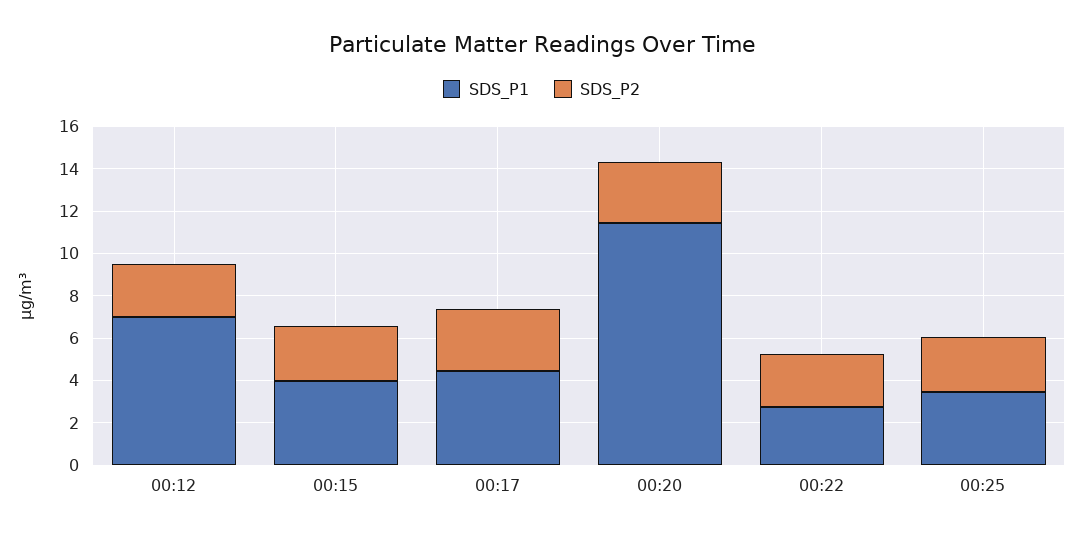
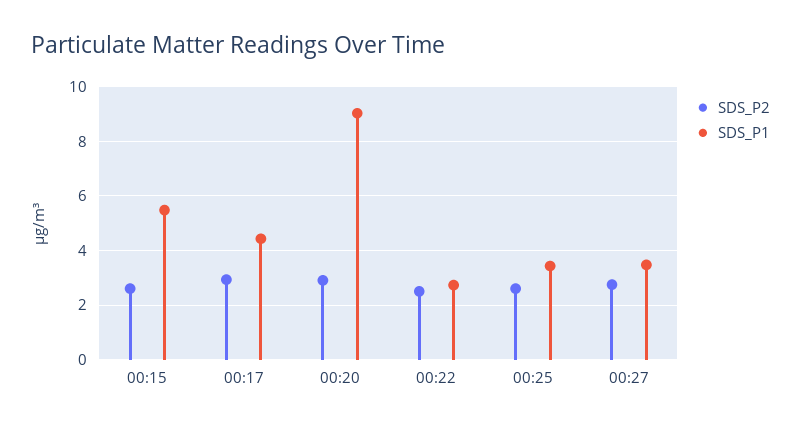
SDS_P1, 00:12: 7 -> none
SDS_P2, 00:12: 2.5 -> none
SDS_P1, 00:15: 4 -> 5.5
SDS_P1, 00:20: 11.5 -> 9
SDS_P2, 00:27: none -> 2.75
SDS_P1, 00:27: none -> 3.5

